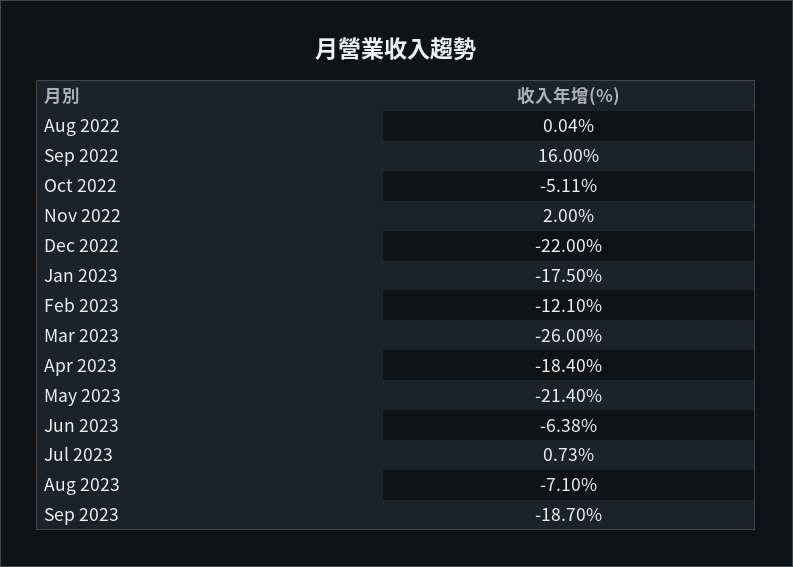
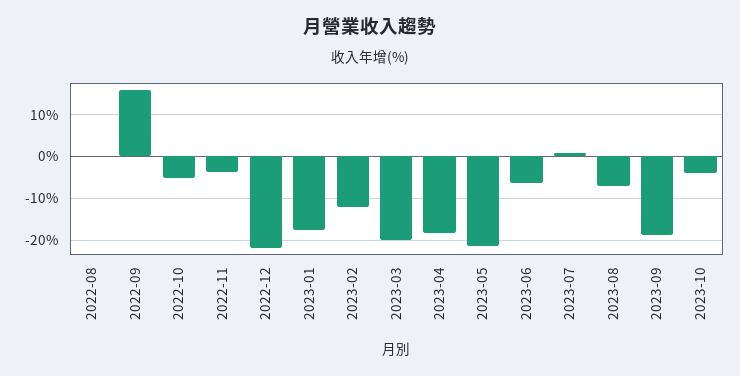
Nov 2022: 2 -> -4
Mar 2023: -26 -> -20
2023-10: none -> -4

